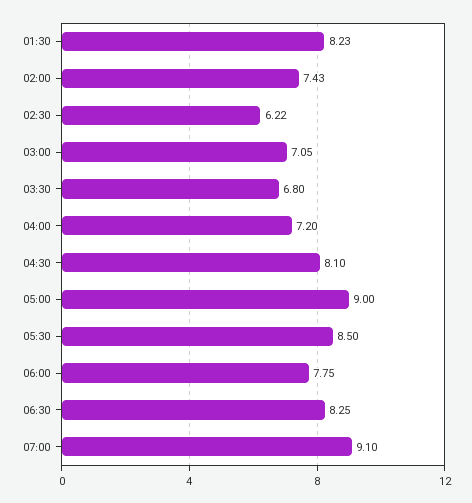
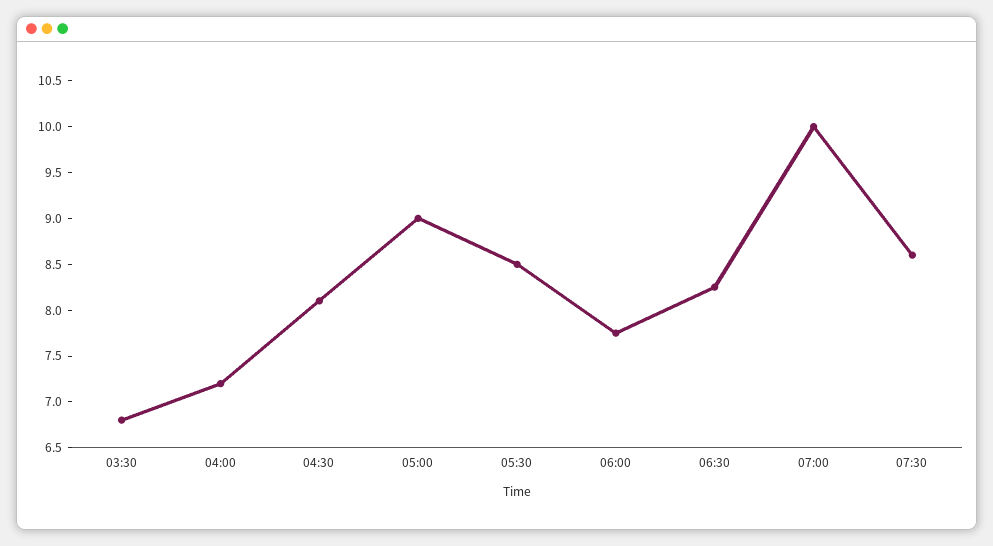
01:30: 8.23 -> none
02:00: 7.43 -> none
02:30: 6.22 -> none
03:00: 7.05 -> none
07:00: 9.1 -> 10
07:30: none -> 8.6

